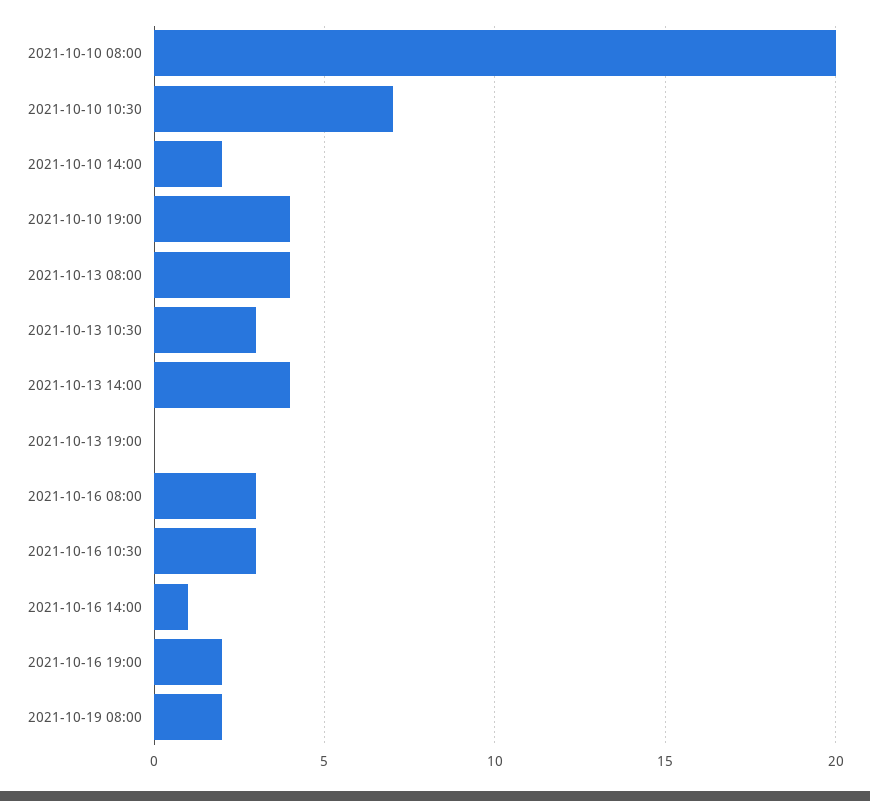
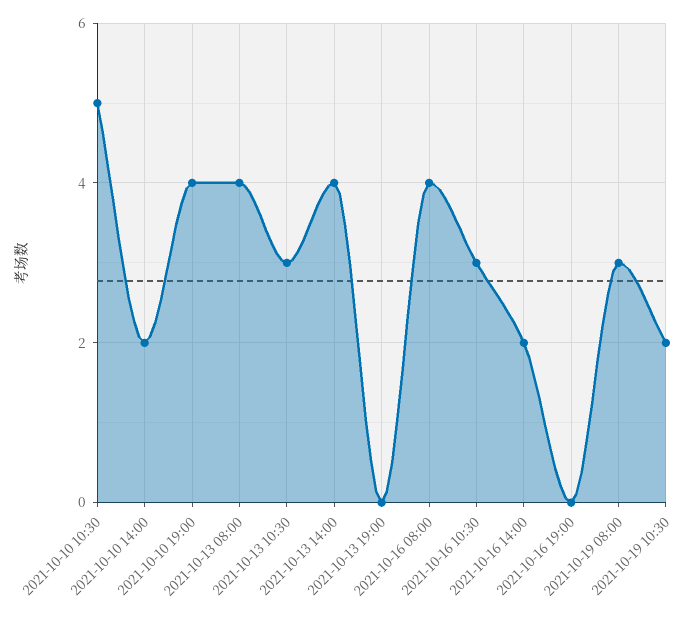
2021-10-10 08:00: 20 -> none
2021-10-10 10:30: 7 -> 5
2021-10-16 08:00: 3 -> 4
2021-10-16 14:00: 1 -> 2
2021-10-16 19:00: 2 -> 0
2021-10-19 08:00: 2 -> 3
2021-10-19 10:30: none -> 2

